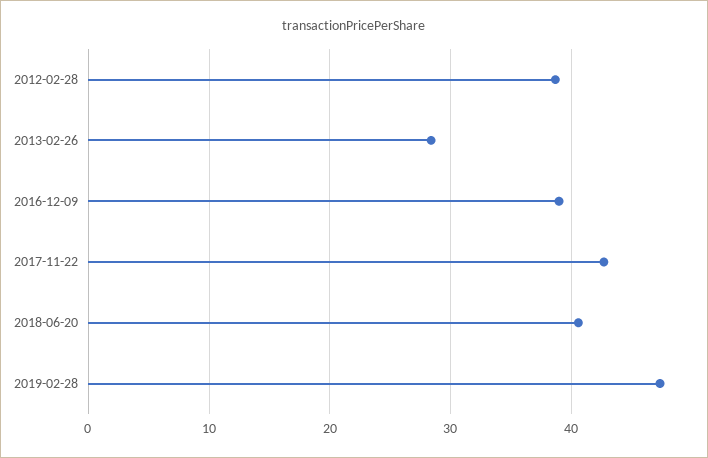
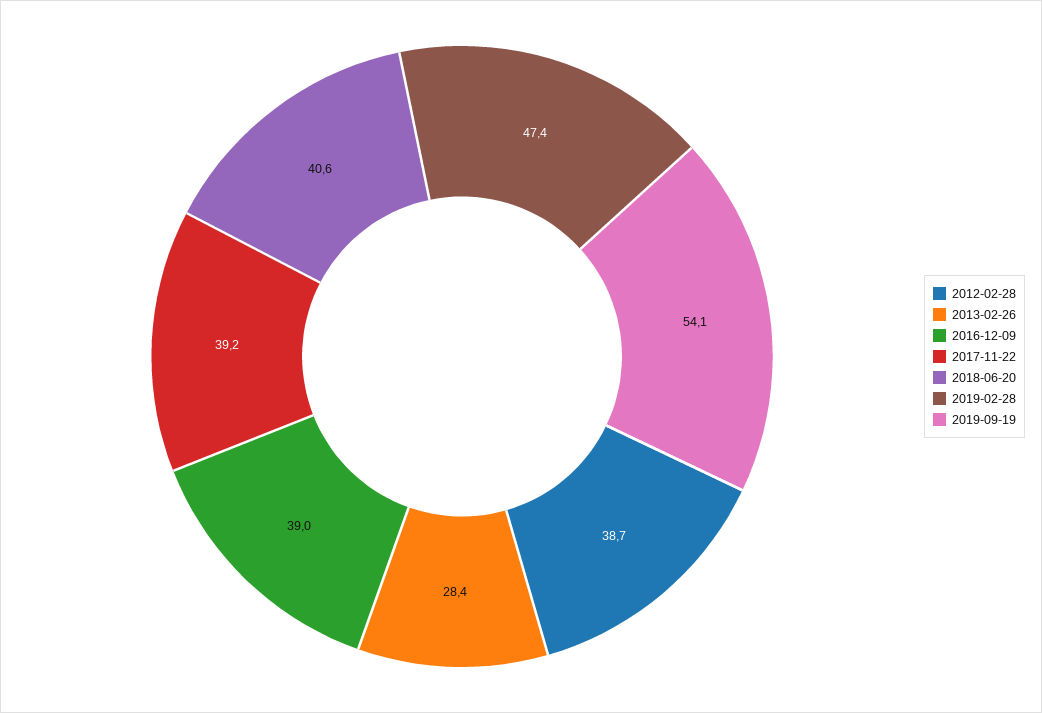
2017-11-22: 43 -> 39.2
2019-09-19: none -> 54.1

